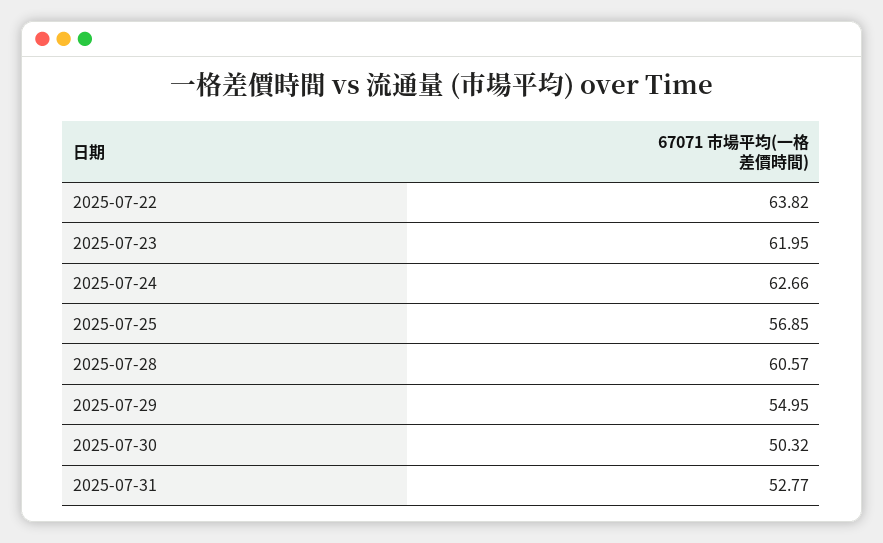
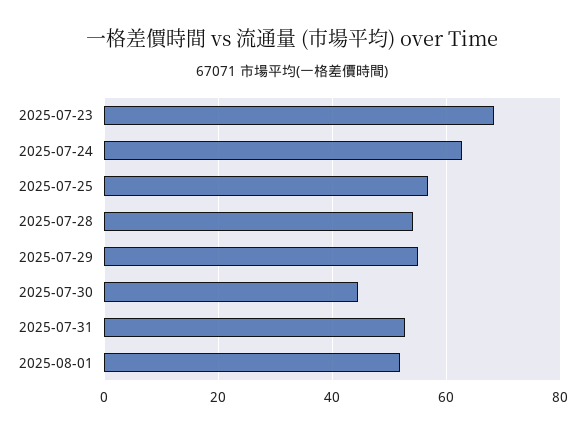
2025-07-22: 63.82 -> none
2025-07-23: 61.95 -> 68
2025-07-28: 60.57 -> 54
2025-07-30: 50.32 -> 44
2025-08-01: none -> 52

